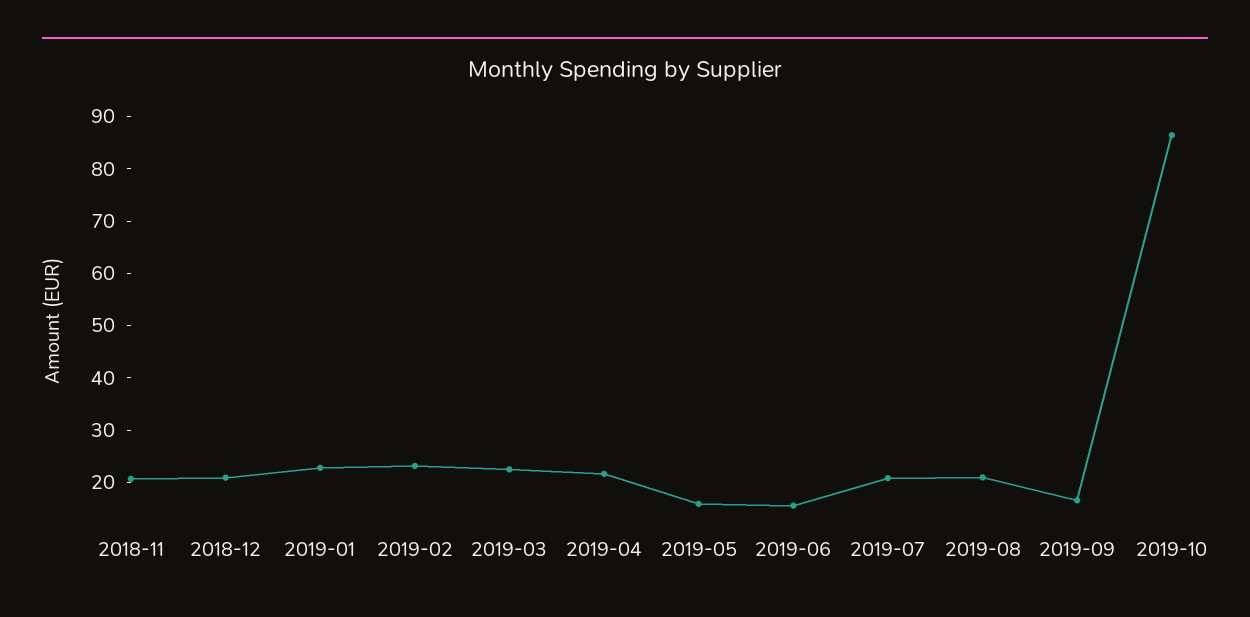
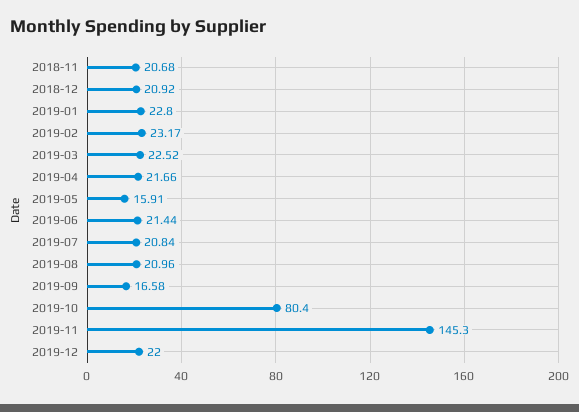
2019-06: 16 -> 21.44
2019-10: 86 -> 80.4
2019-11: none -> 145.3
2019-12: none -> 22

